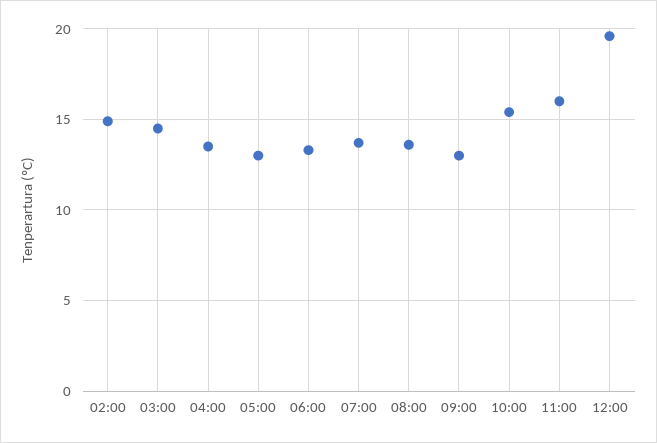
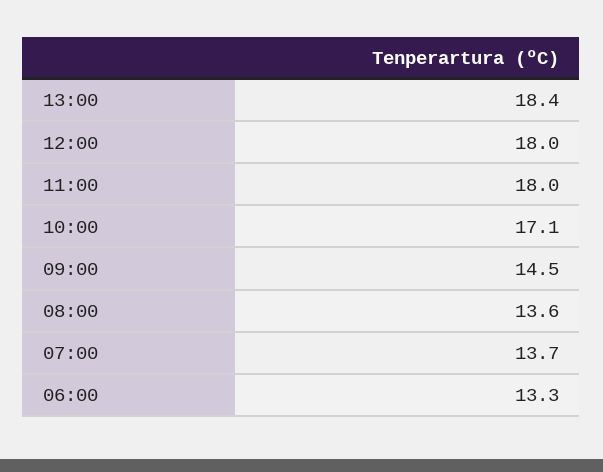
02:00: 15 -> none
03:00: 14.5 -> none
04:00: 13.5 -> none
05:00: 13 -> none
09:00: 13 -> 14.5
10:00: 15.5 -> 17.1
11:00: 16 -> 18
12:00: 19.5 -> 18
13:00: none -> 18.4

